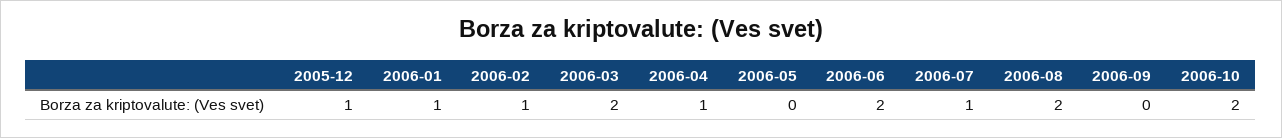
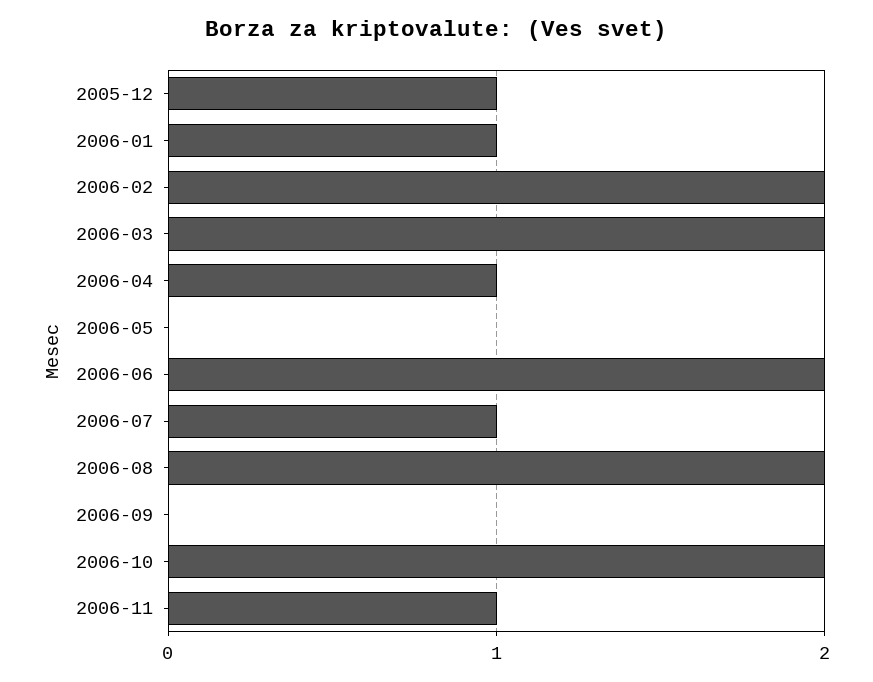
2006-02: 1 -> 2
2006-11: none -> 1

